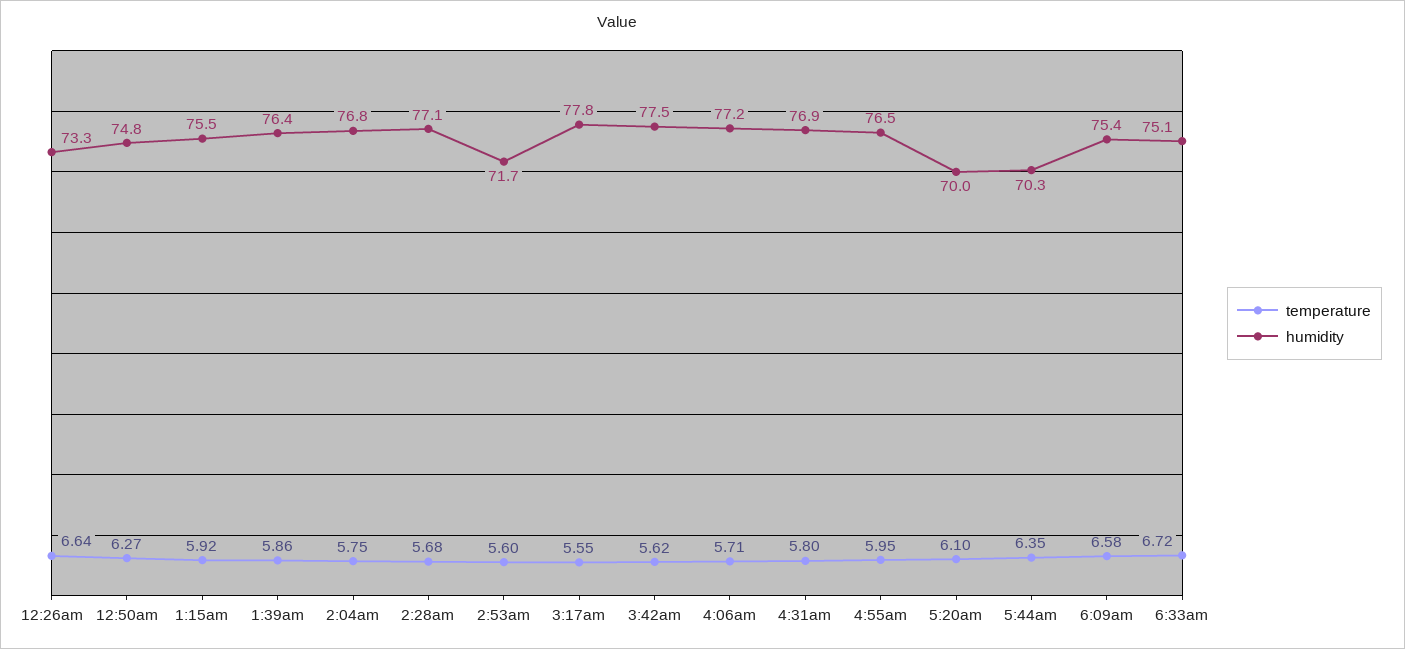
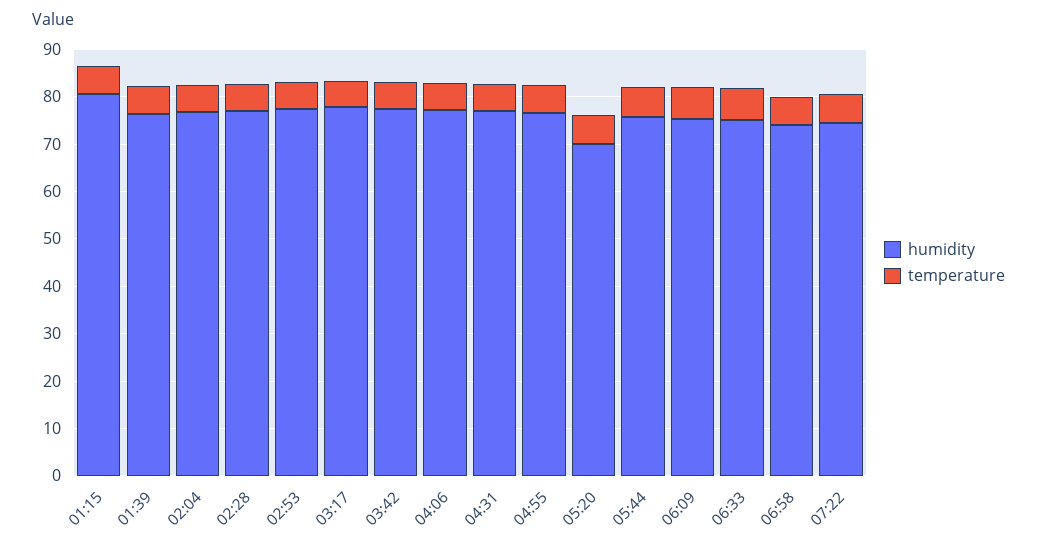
temperature, 12:26am: 6.64 -> none
humidity, 12:26am: 73.3 -> none
temperature, 12:50am: 6.27 -> none
humidity, 12:50am: 74.8 -> none
humidity, 1:15am: 75.5 -> 80
humidity, 2:53am: 71.7 -> 78
humidity, 5:44am: 70.3 -> 76
humidity, 06:58: none -> 74
temperature, 06:58: none -> 6
humidity, 07:22: none -> 74
temperature, 07:22: none -> 6

